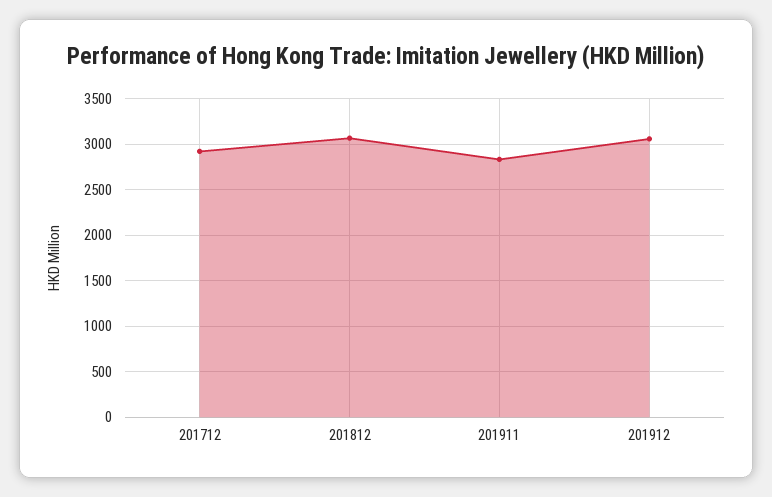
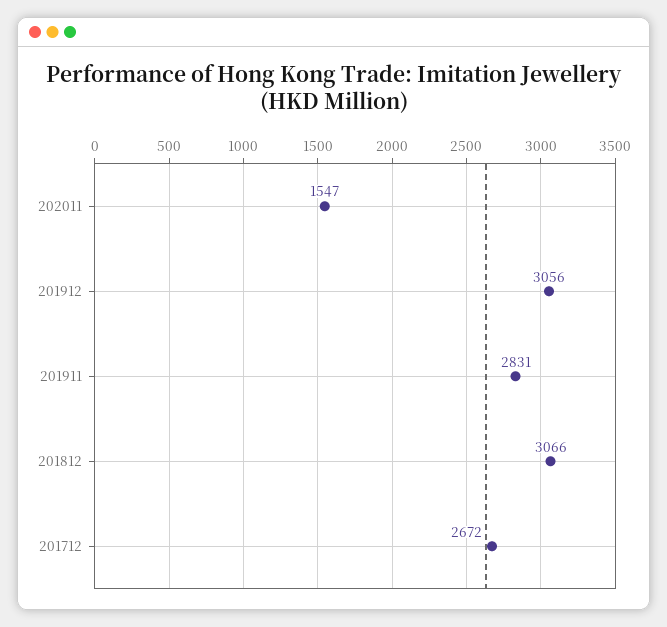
201712: 2900 -> 2672
202011: none -> 1547

